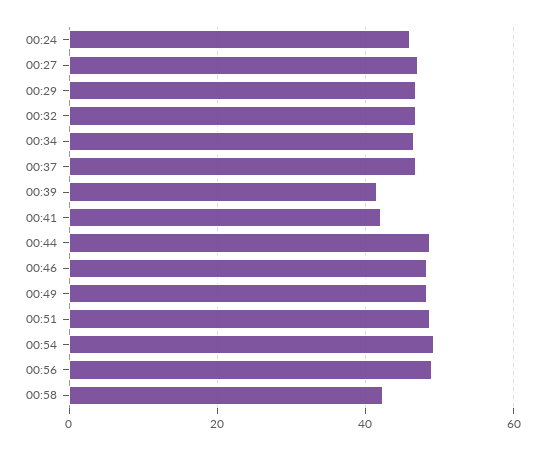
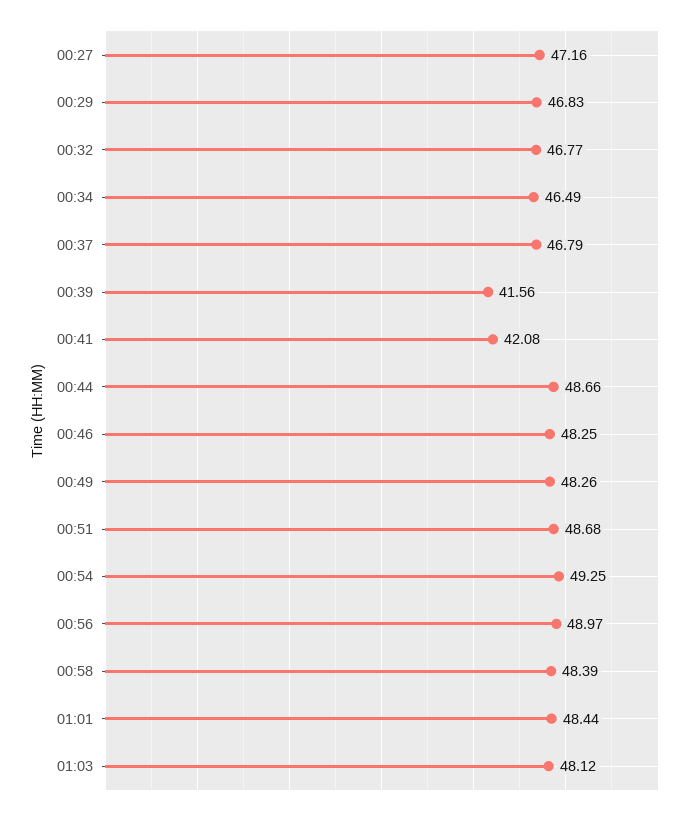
00:24: 46 -> none
00:58: 42 -> 48.39
01:01: none -> 48.44
01:03: none -> 48.12

